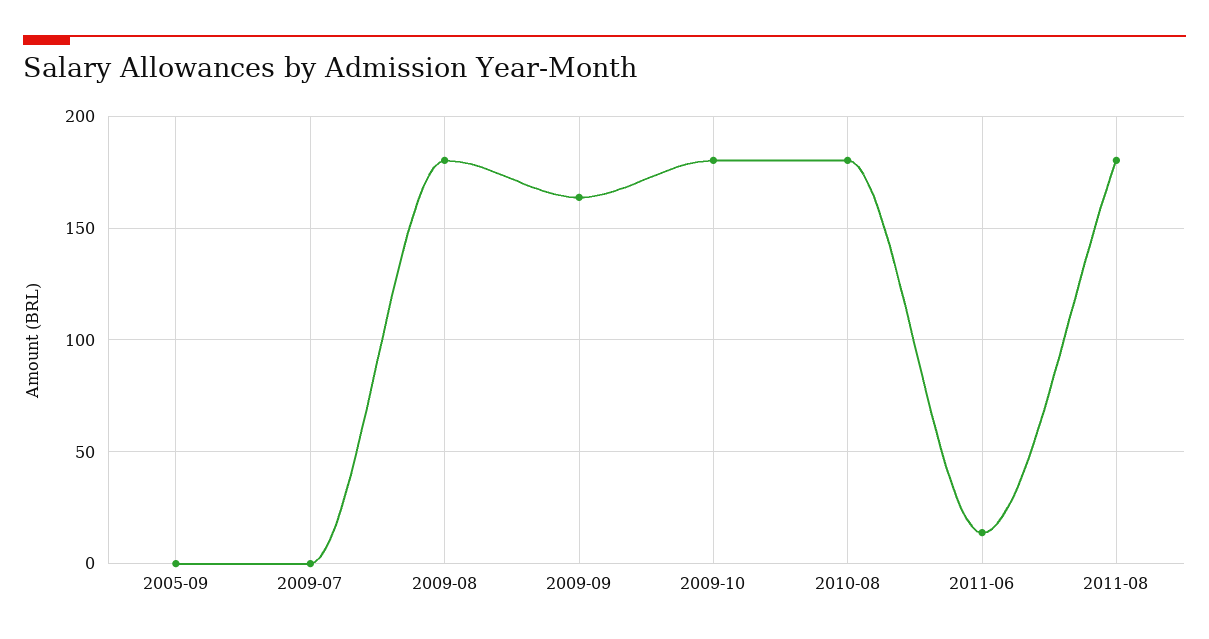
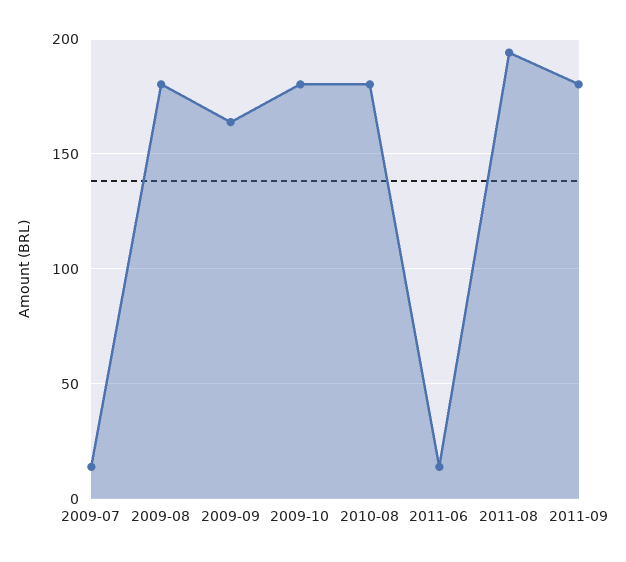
2005-09: 0 -> none
2009-07: 0 -> 15
2011-08: 180 -> 195
2011-09: none -> 180

